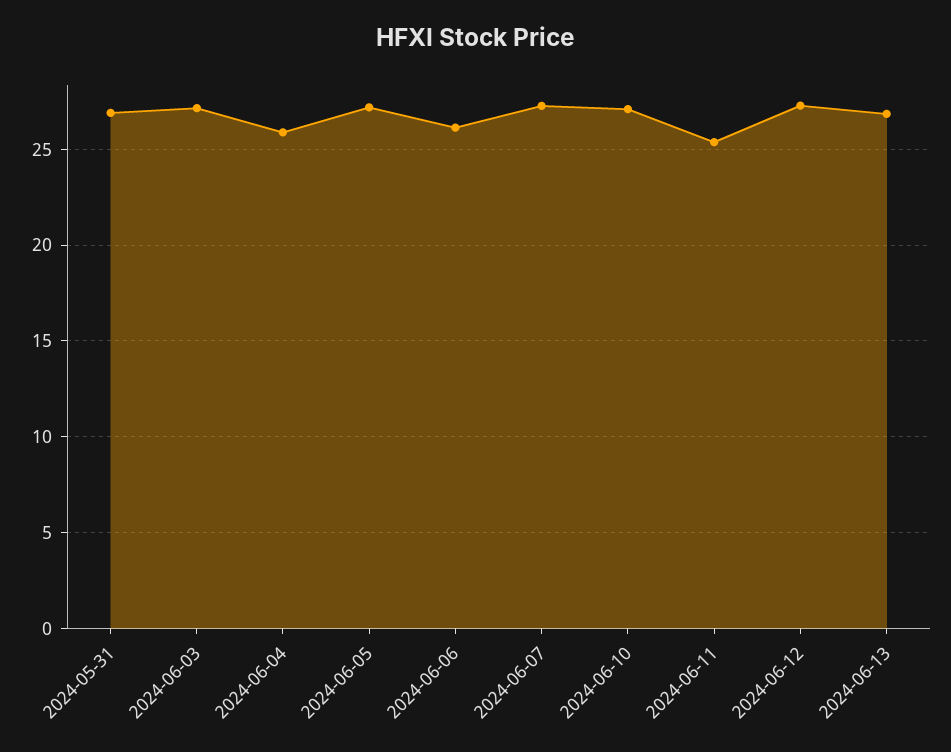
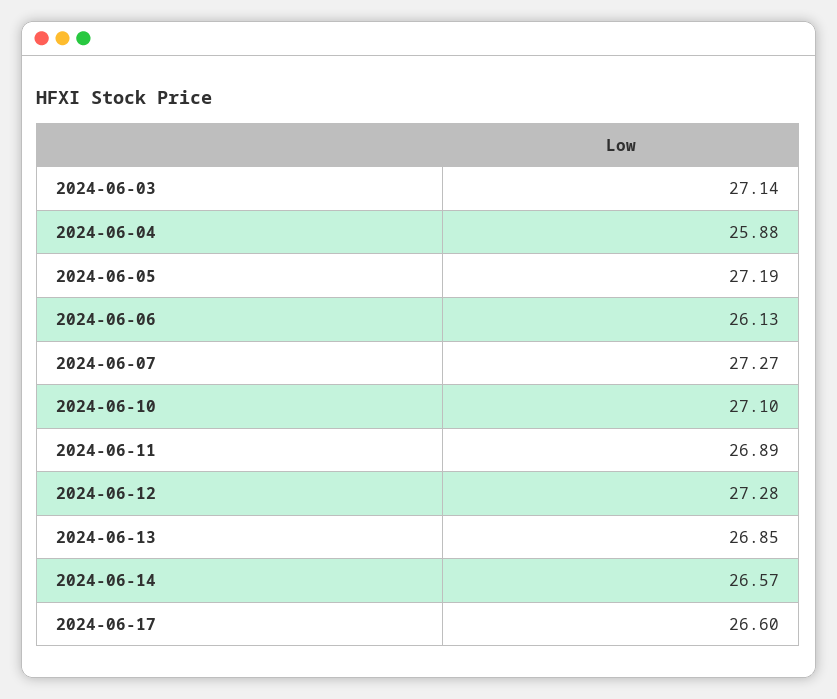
2024-05-31: 27 -> none
2024-06-11: 25.5 -> 26.89
2024-06-14: none -> 26.57
2024-06-17: none -> 26.6

